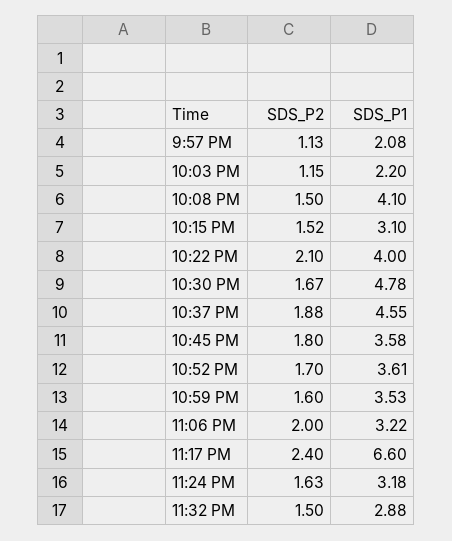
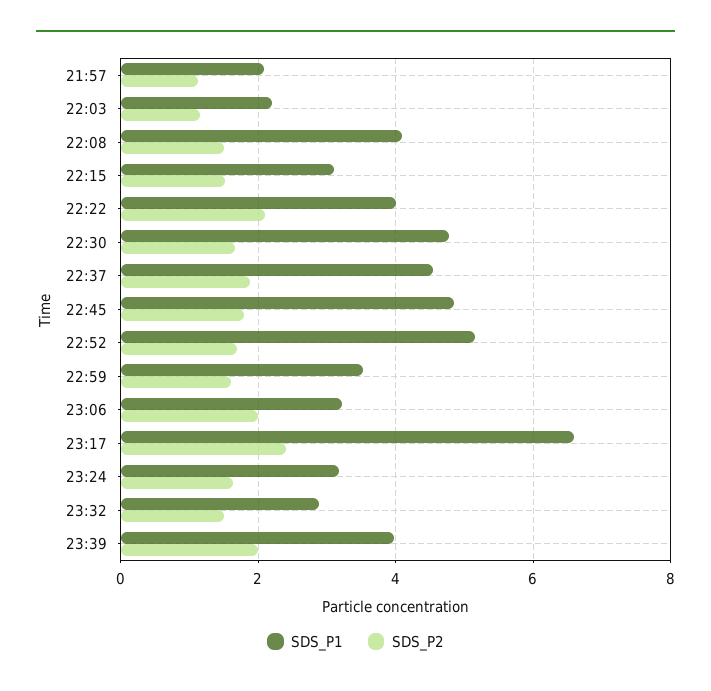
SDS_P1, 10:45 PM: 3.58 -> 4.8
SDS_P1, 10:52 PM: 3.61 -> 5.2
SDS_P1, 23:39: none -> 4
SDS_P2, 23:39: none -> 2

